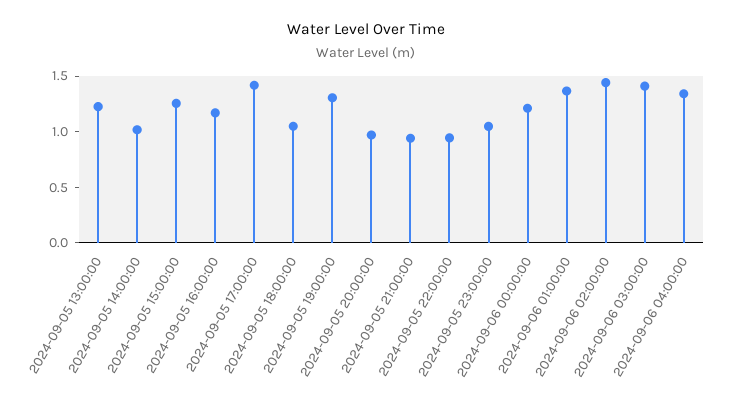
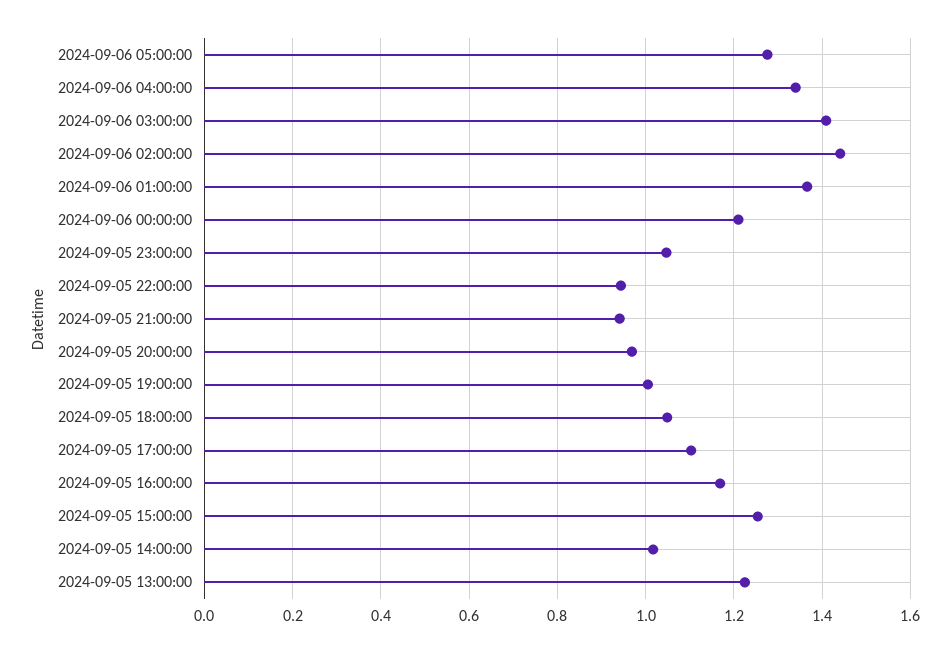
2024-09-05 17:00:00: 1.4 -> 1.1
2024-09-05 19:00:00: 1.3 -> 1
2024-09-06 05:00:00: none -> 1.28

